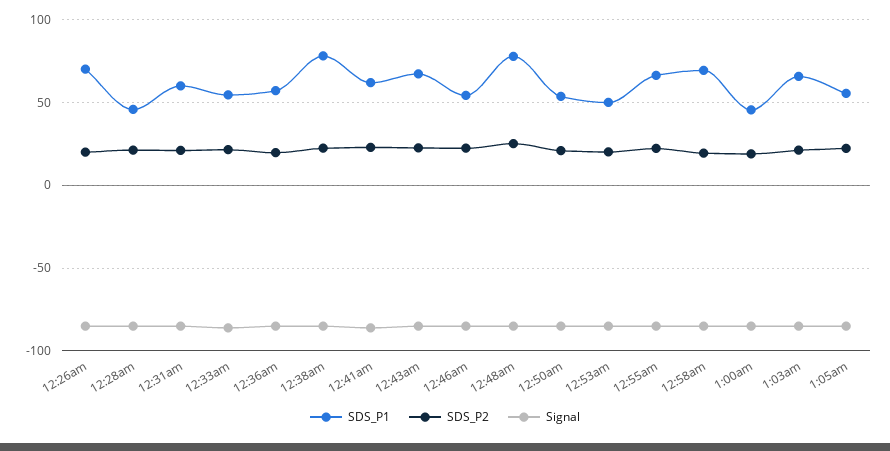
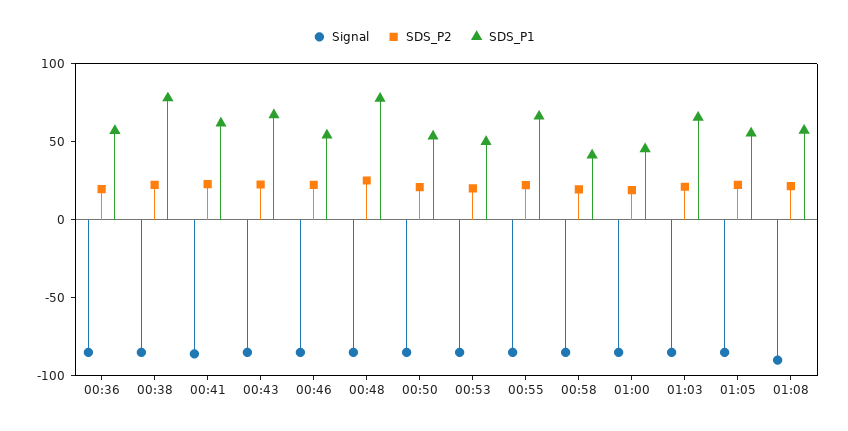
SDS_P1, 12:26am: 70 -> none
SDS_P2, 12:26am: 20 -> none
Signal, 12:26am: -85 -> none
SDS_P1, 12:28am: 45 -> none
SDS_P2, 12:28am: 20 -> none
Signal, 12:28am: -85 -> none
SDS_P1, 12:31am: 60 -> none
SDS_P2, 12:31am: 20 -> none
Signal, 12:31am: -85 -> none
SDS_P1, 12:33am: 55 -> none
SDS_P2, 12:33am: 20 -> none
Signal, 12:33am: -85 -> none
SDS_P1, 12:58am: 70 -> 40
Signal, 01:08: none -> -90
SDS_P2, 01:08: none -> 20
SDS_P1, 01:08: none -> 60

